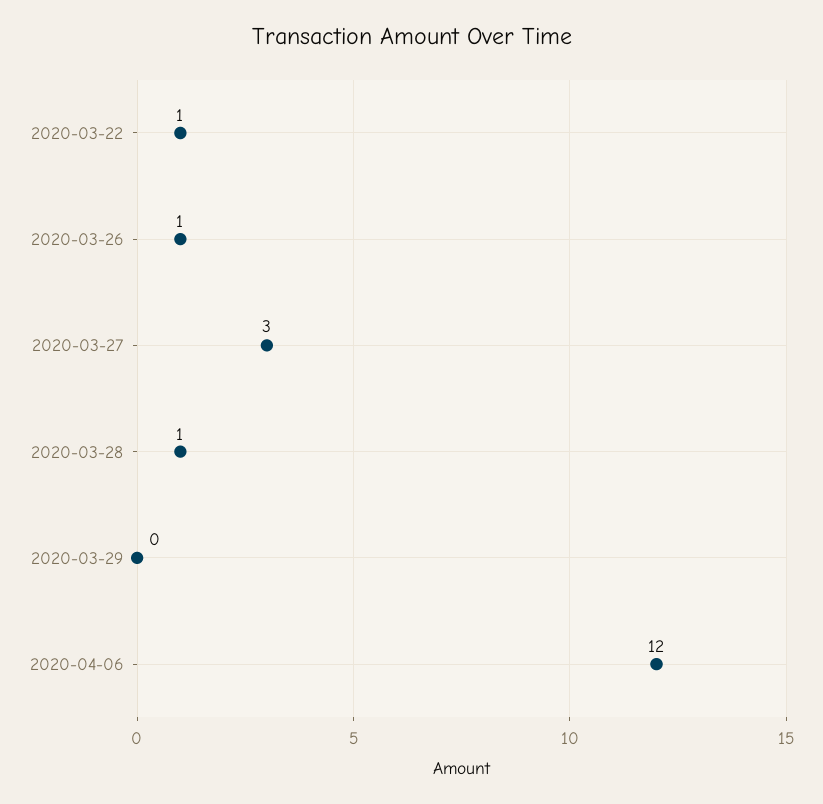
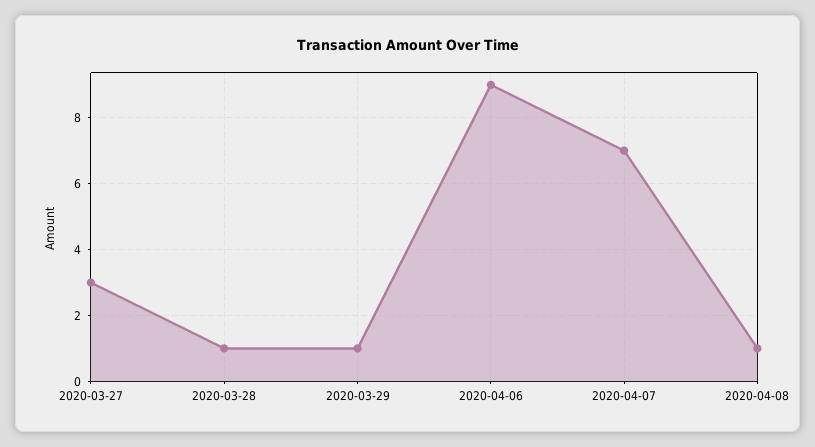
2020-03-22: 1 -> none
2020-03-26: 1 -> none
2020-03-29: 0 -> 1
2020-04-06: 12 -> 9
2020-04-07: none -> 7
2020-04-08: none -> 1

